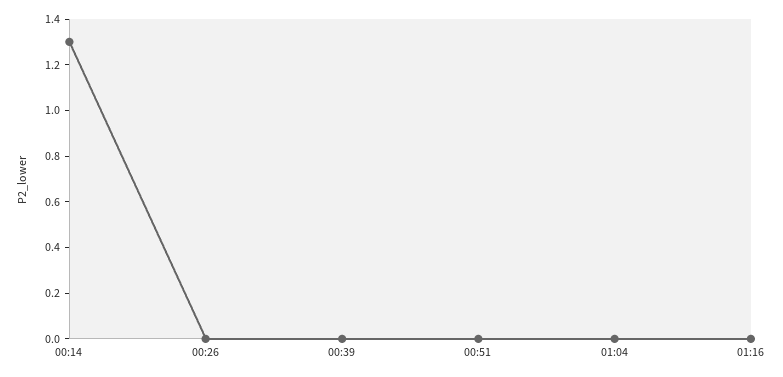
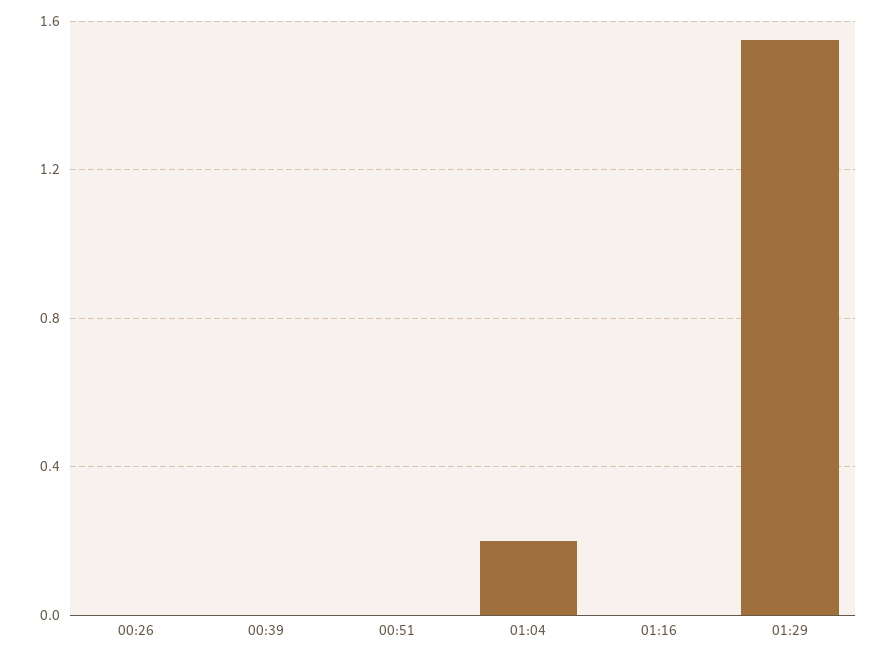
00:14: 1.3 -> none
01:04: 0 -> 0.2
01:29: none -> 1.55

